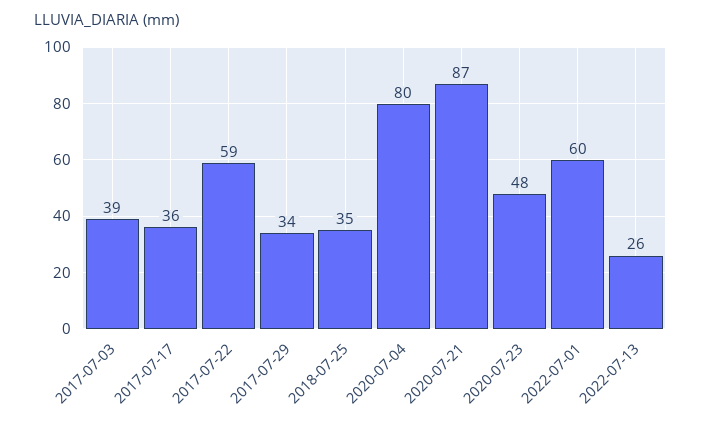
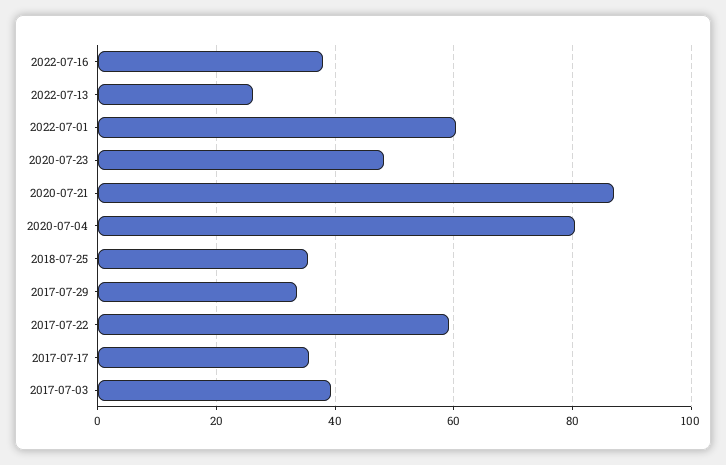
2022-07-16: none -> 38

